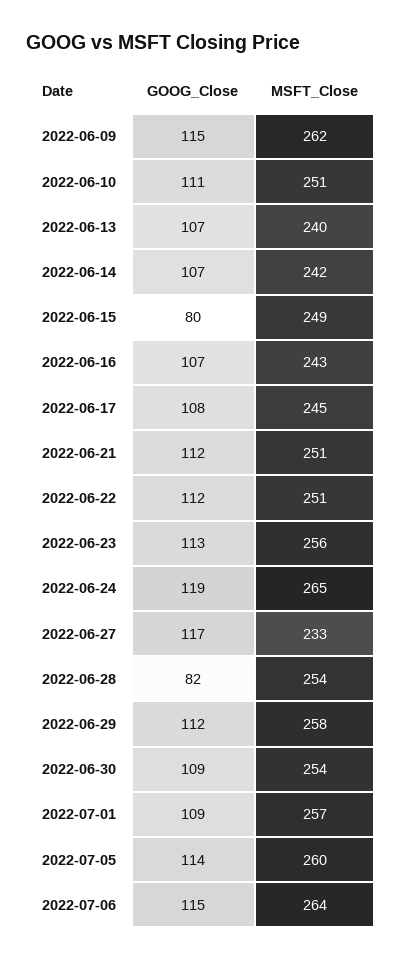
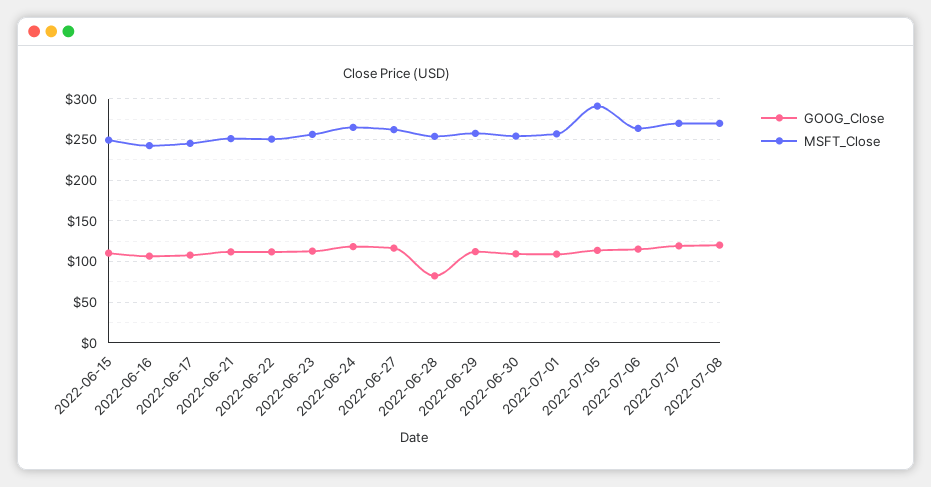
GOOG_Close, 2022-06-09: 115 -> none
MSFT_Close, 2022-06-09: 262 -> none
GOOG_Close, 2022-06-10: 111 -> none
MSFT_Close, 2022-06-10: 251 -> none
GOOG_Close, 2022-06-13: 107 -> none
MSFT_Close, 2022-06-13: 240 -> none
GOOG_Close, 2022-06-14: 107 -> none
MSFT_Close, 2022-06-14: 242 -> none
GOOG_Close, 2022-06-15: 80 -> 110
MSFT_Close, 2022-06-27: 233 -> 260
MSFT_Close, 2022-07-05: 260 -> 290
GOOG_Close, 2022-07-07: none -> 120
MSFT_Close, 2022-07-07: none -> 270
GOOG_Close, 2022-07-08: none -> 120
MSFT_Close, 2022-07-08: none -> 270

